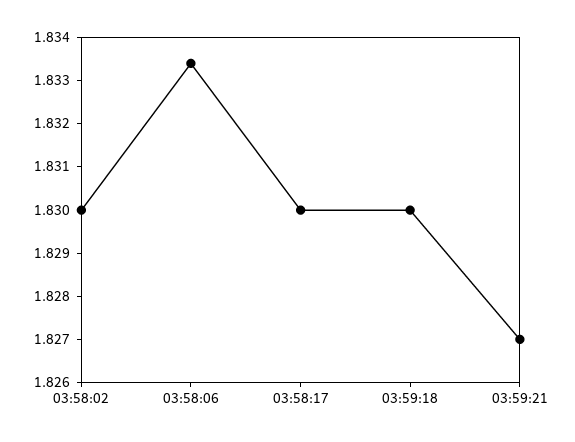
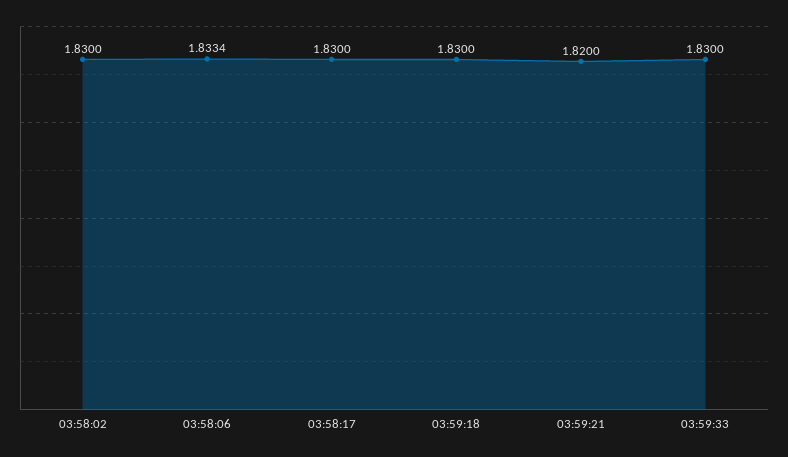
03:59:21: 1.827 -> 1.82
03:59:33: none -> 1.83

